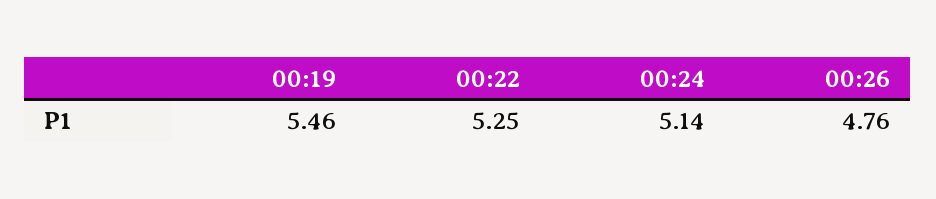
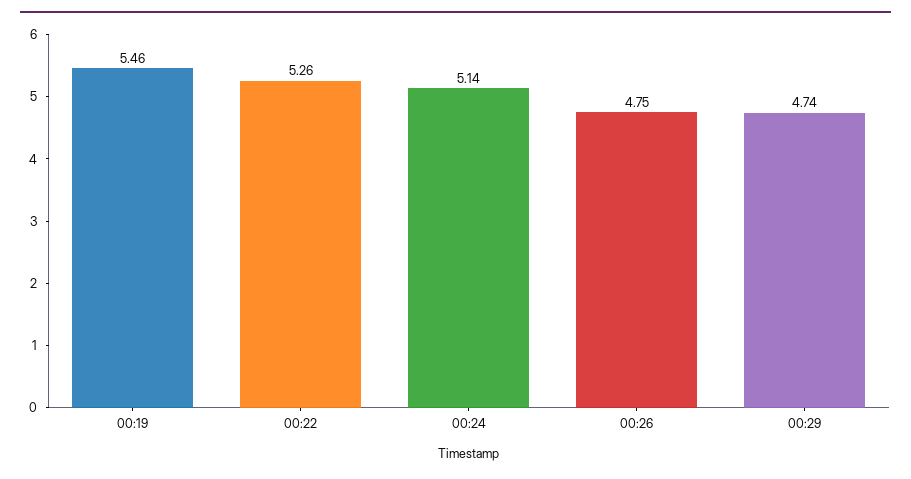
00:22: 5.25 -> 5.26
00:26: 4.76 -> 4.75
00:29: none -> 4.74

